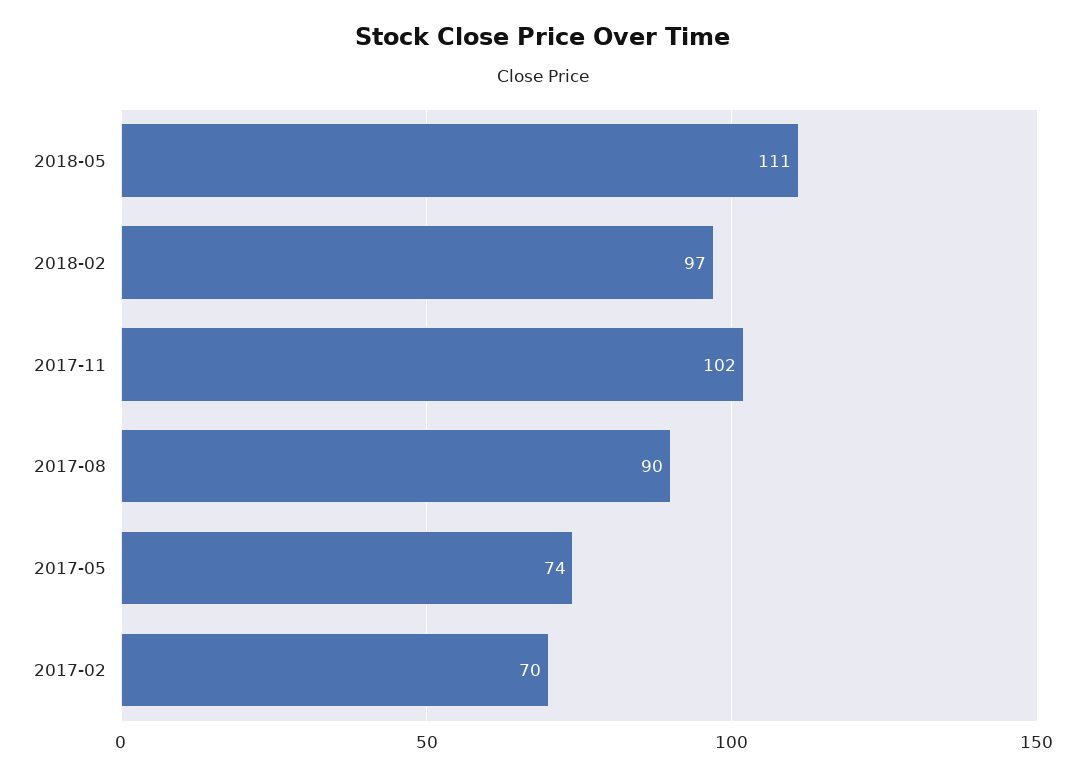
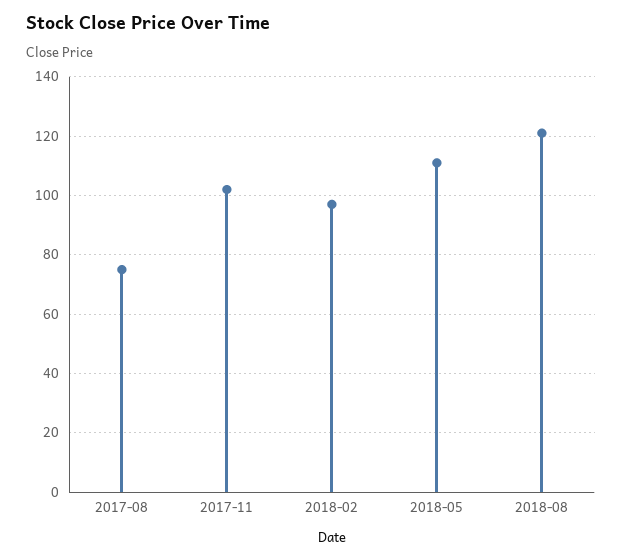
2017-08: 90 -> 75
2017-05: 74 -> none
2017-02: 70 -> none
2018-08: none -> 120

